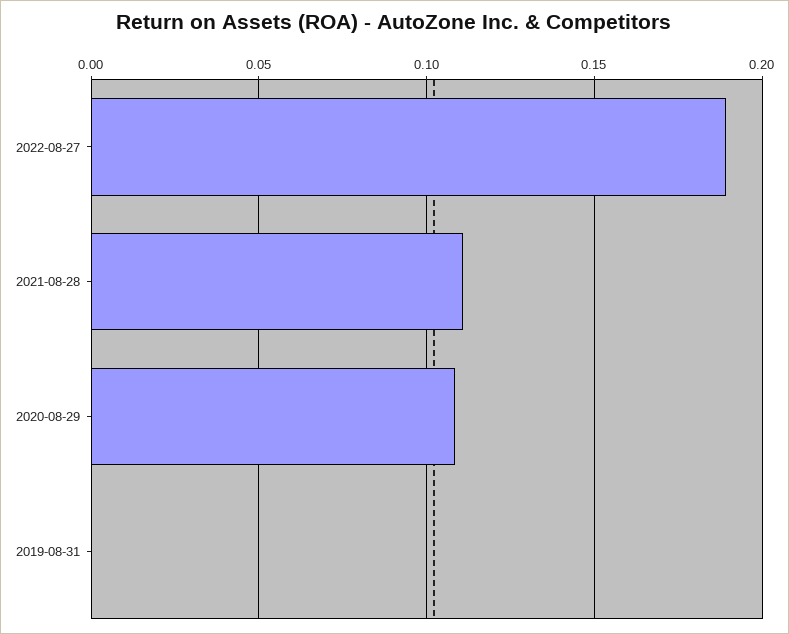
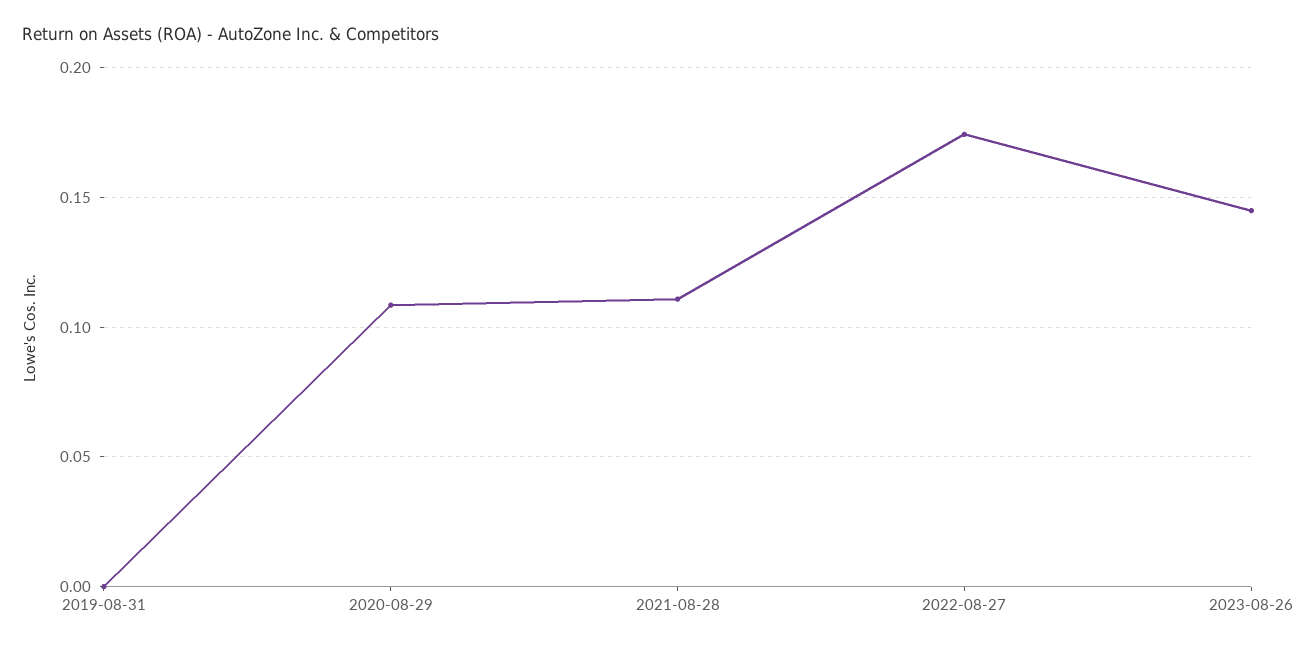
2022-08-27: 0.19 -> 0.175
2023-08-26: none -> 0.145

